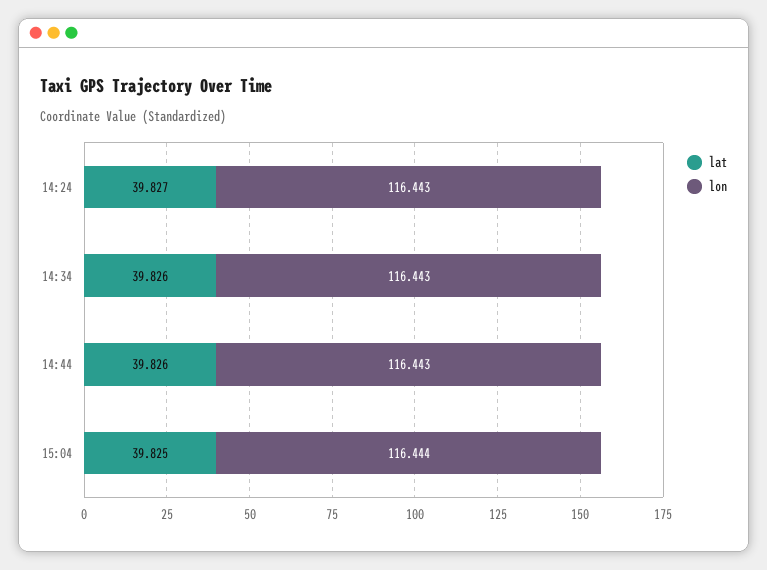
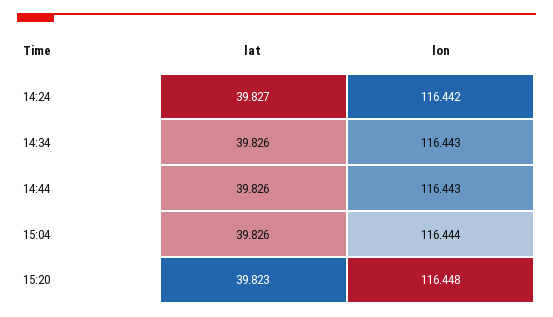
lon, 14:24: 116.443 -> 116.442
lat, 15:04: 39.825 -> 39.826
lat, 15:20: none -> 39.823
lon, 15:20: none -> 116.448

